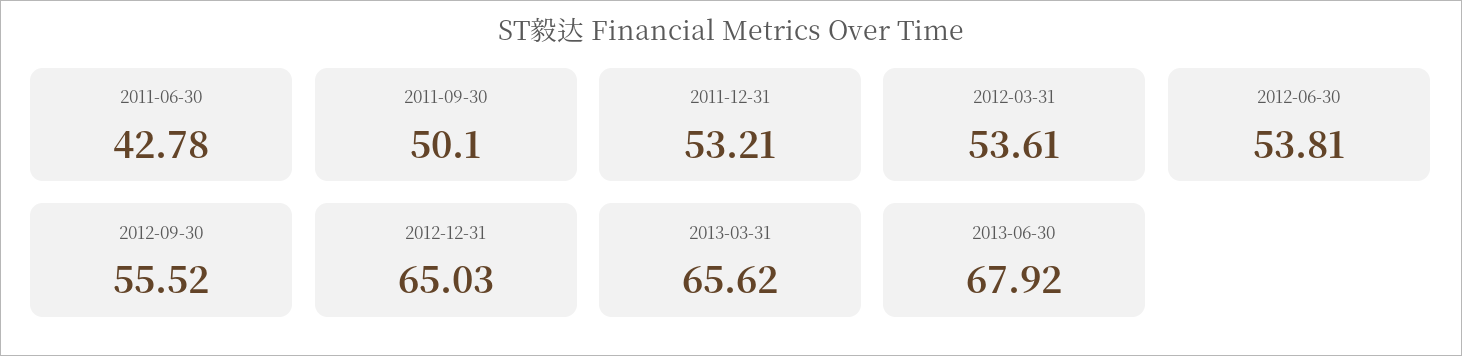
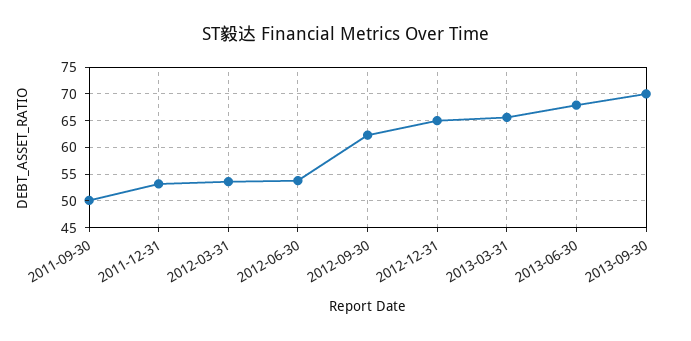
2011-06-30: 42.78 -> none
2012-09-30: 55.52 -> 62.5
2013-09-30: none -> 70

